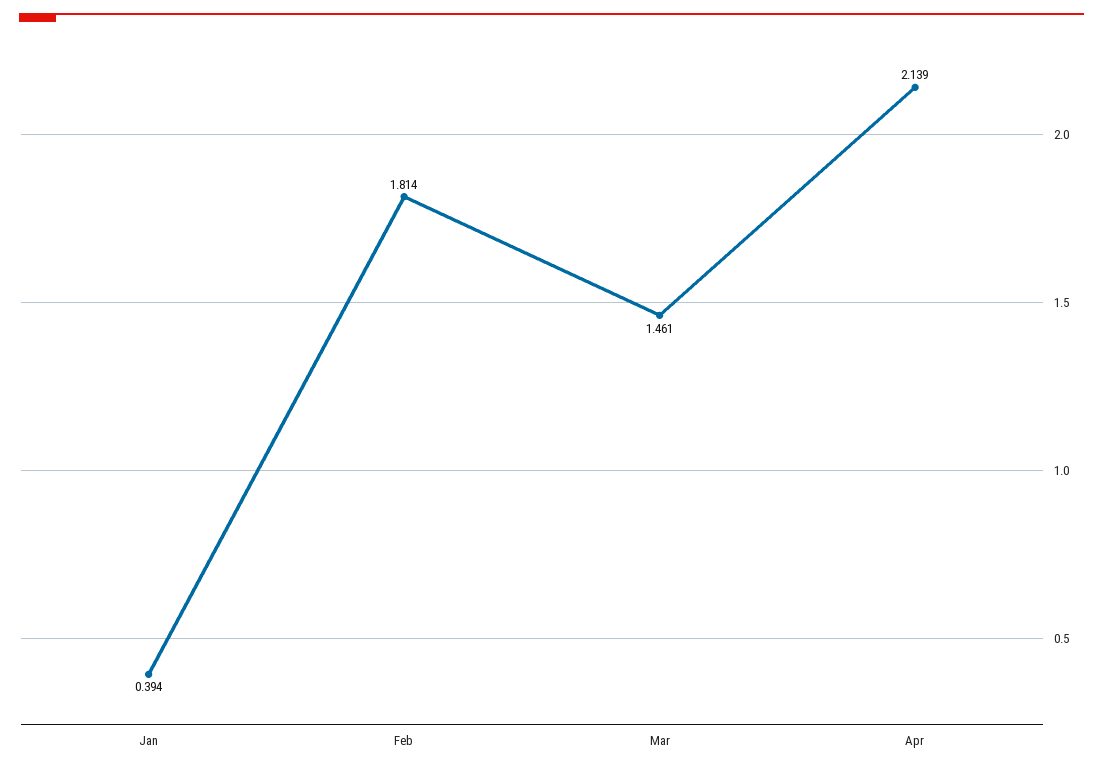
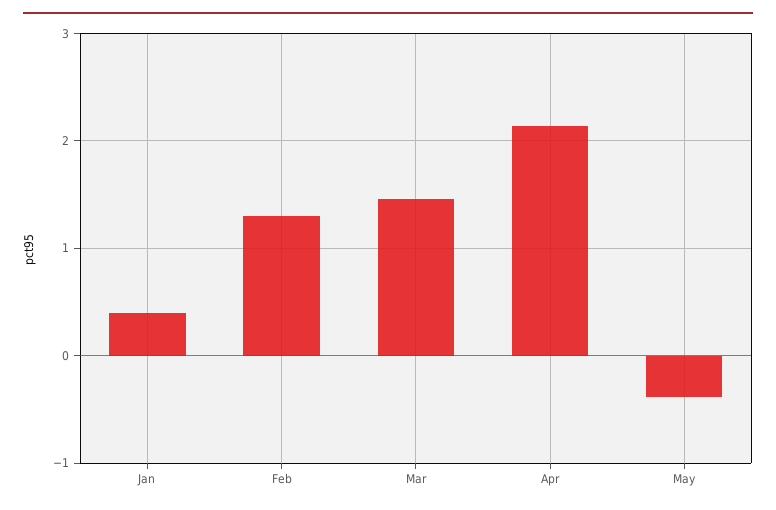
Feb: 1.814 -> 1.3
May: none -> -0.4

